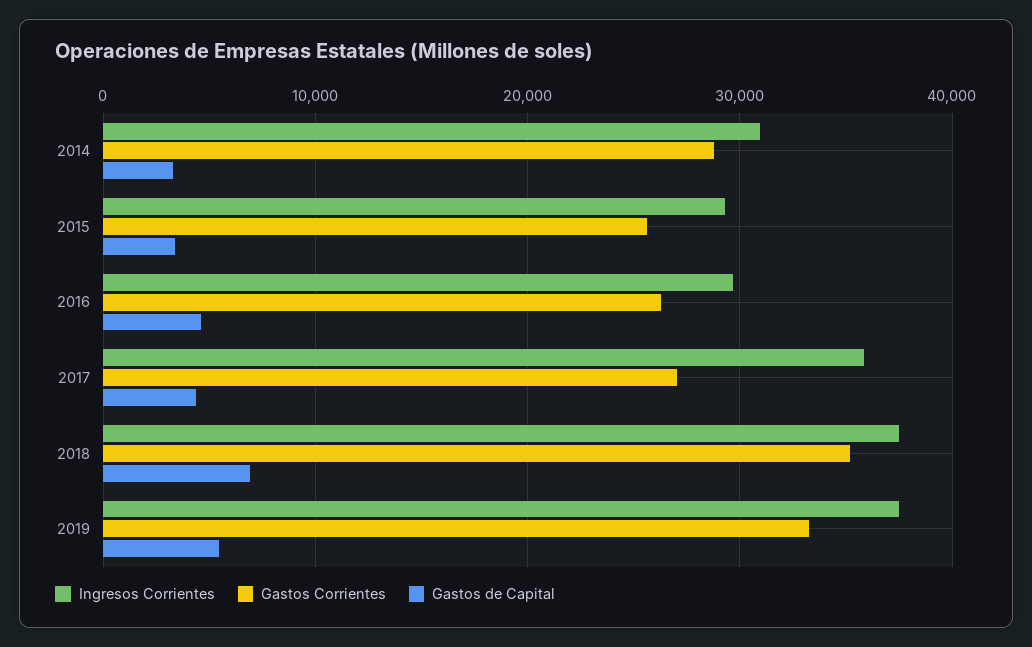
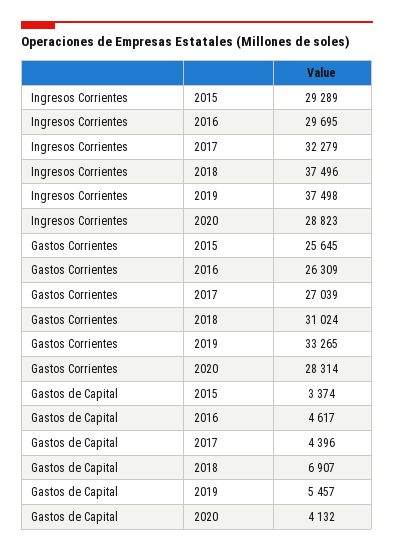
Ingresos Corrientes, 2014: 31000 -> none
Gastos Corrientes, 2014: 29000 -> none
Gastos de Capital, 2014: 3000 -> none
Ingresos Corrientes, 2017: 36000 -> 32279
Gastos Corrientes, 2018: 35000 -> 31024
Ingresos Corrientes, 2020: none -> 28823
Gastos Corrientes, 2020: none -> 28314
Gastos de Capital, 2020: none -> 4132

